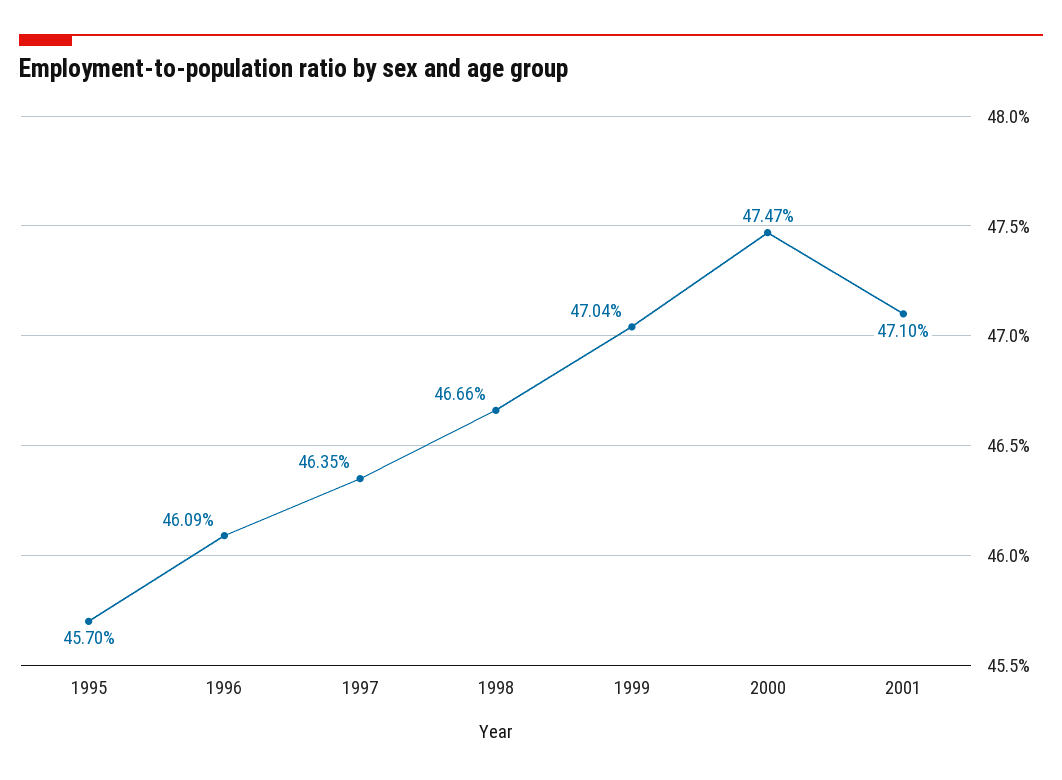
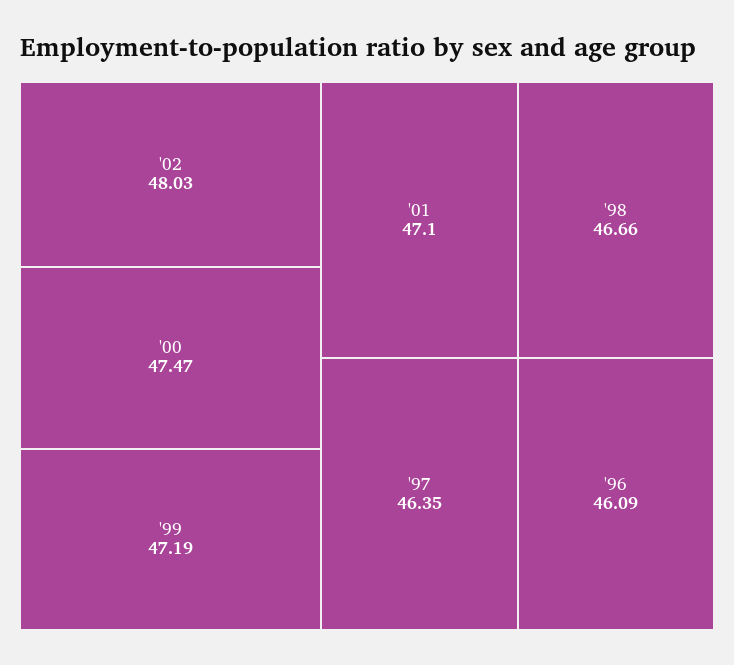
1995: 45.7 -> none
1999: 47.04 -> 47.19
'02: none -> 48.03

